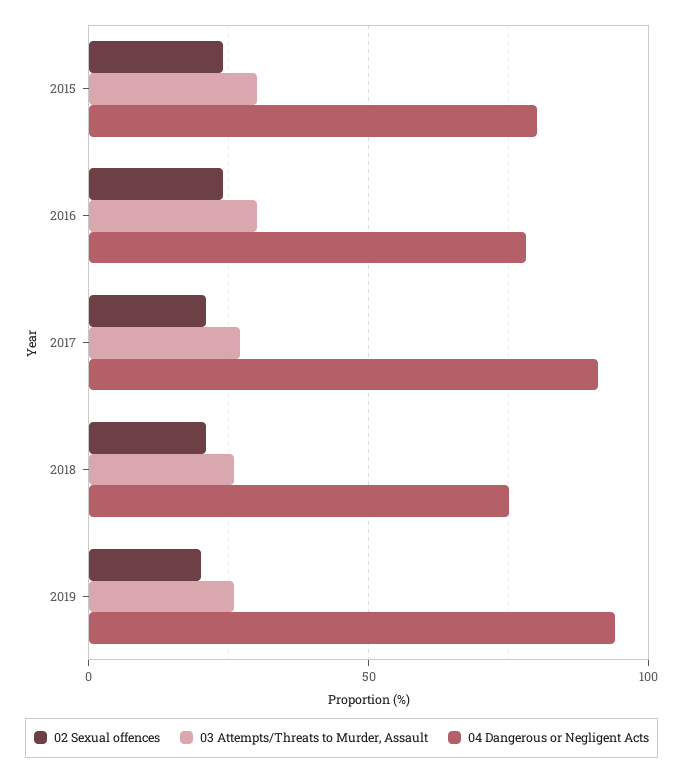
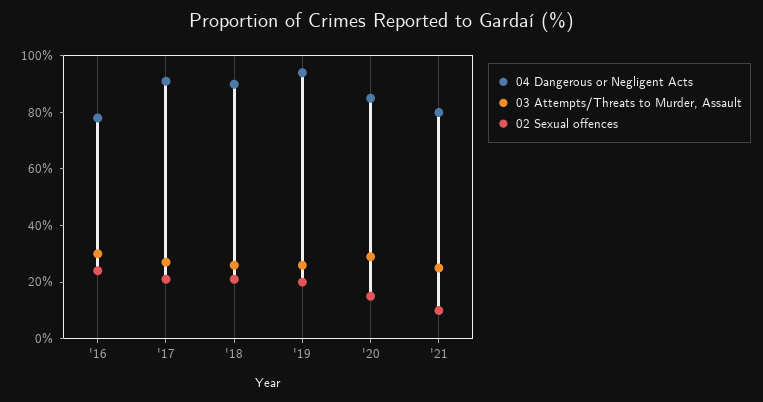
02 Sexual offences, 2015: 25 -> none
03 Attempts/Threats to Murder, Assault, 2015: 30 -> none
04 Dangerous or Negligent Acts, 2015: 80 -> none
04 Dangerous or Negligent Acts, 2018: 75 -> 90
04 Dangerous or Negligent Acts, '20: none -> 85
03 Attempts/Threats to Murder, Assault, '20: none -> 30
02 Sexual offences, '20: none -> 15
04 Dangerous or Negligent Acts, '21: none -> 80
03 Attempts/Threats to Murder, Assault, '21: none -> 25
02 Sexual offences, '21: none -> 10

